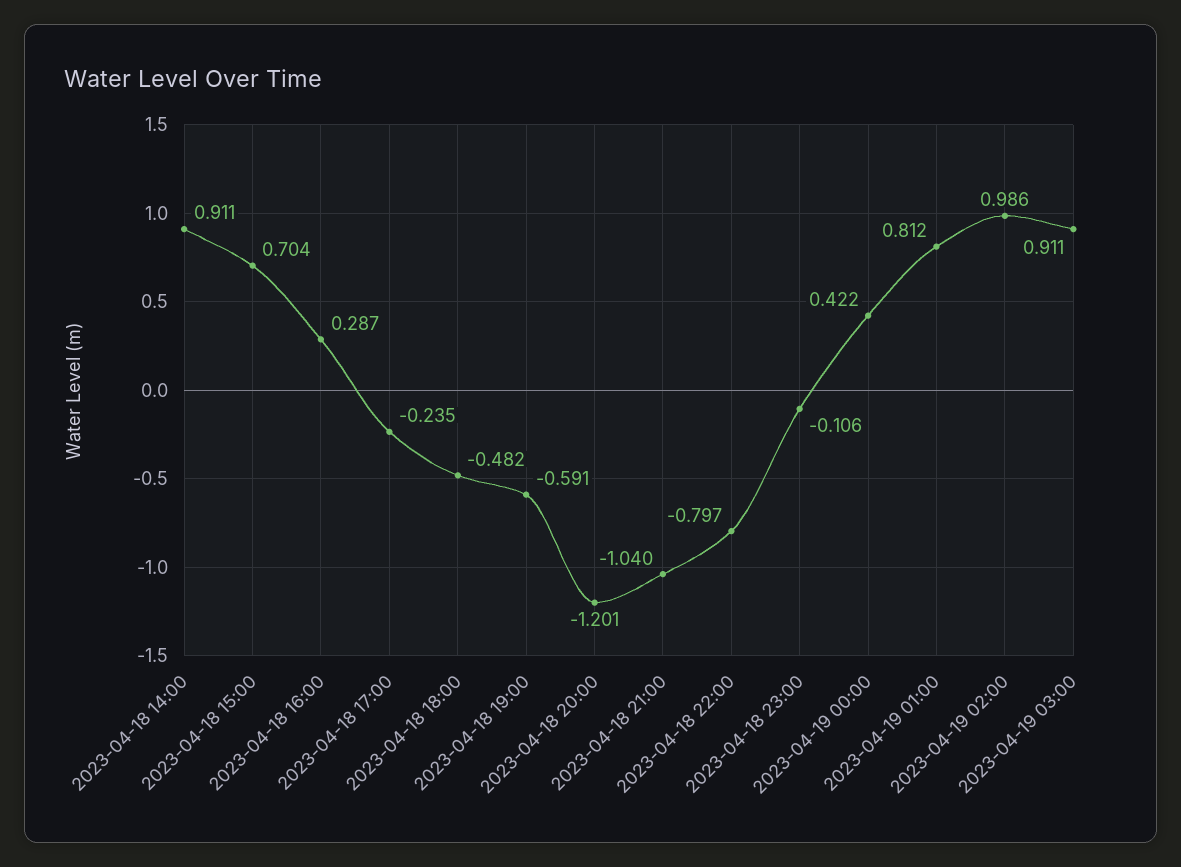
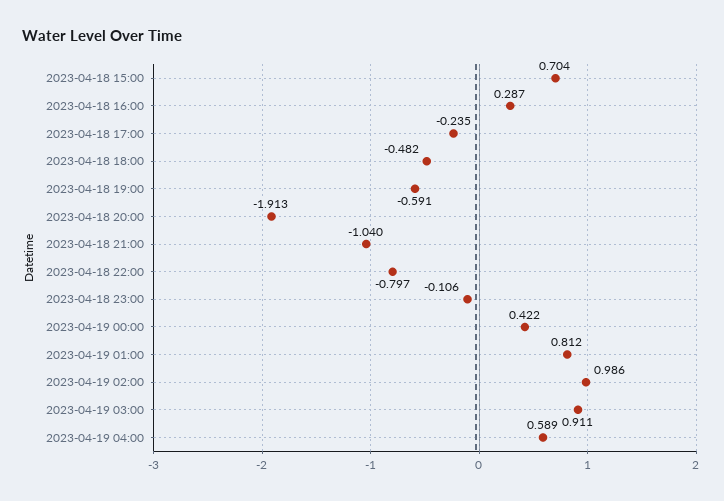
2023-04-18 14:00: 0.911 -> none
2023-04-18 20:00: -1.201 -> -1.913
2023-04-19 04:00: none -> 0.589

